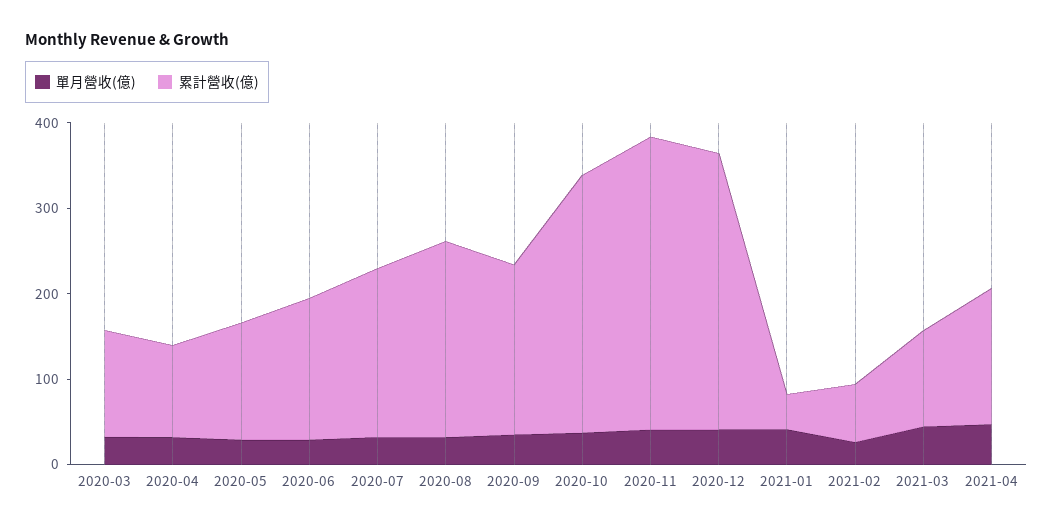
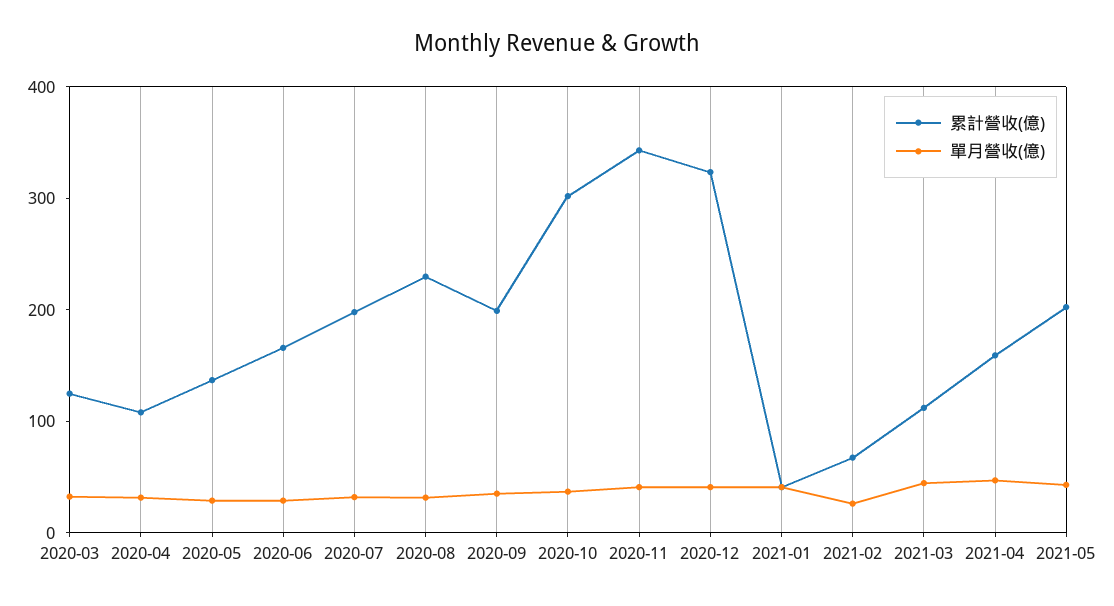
累計營收(億), 2021-05: none -> 200
單月營收(億), 2021-05: none -> 40

